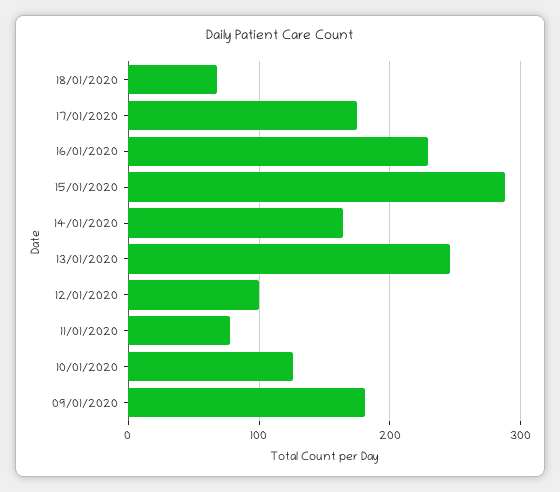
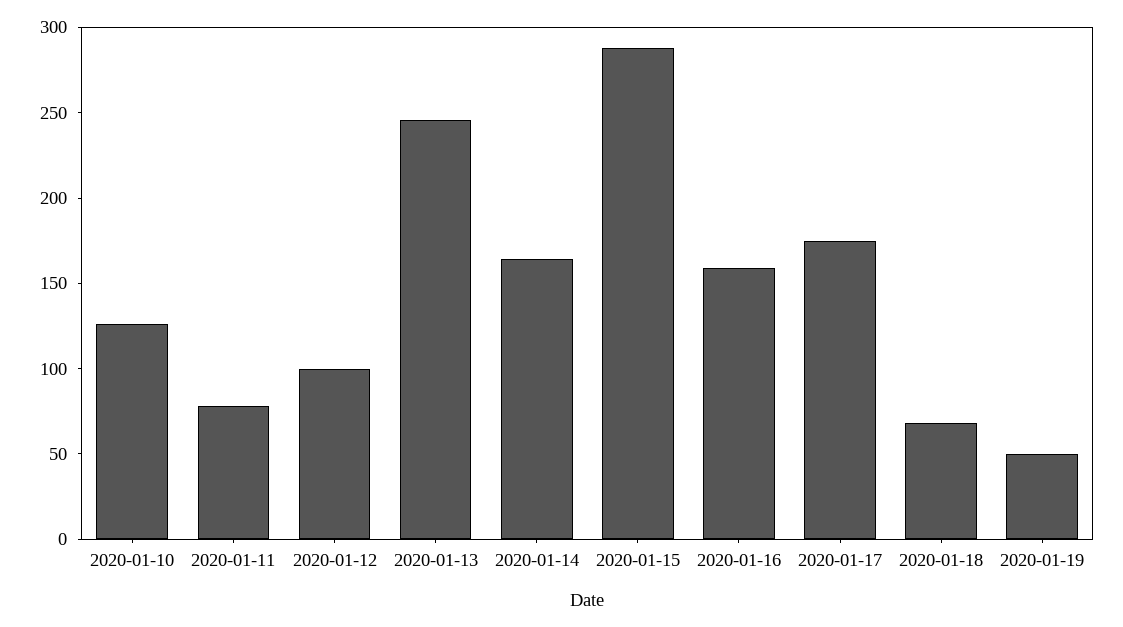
16/01/2020: 230 -> 160
09/01/2020: 180 -> none
2020-01-19: none -> 50

